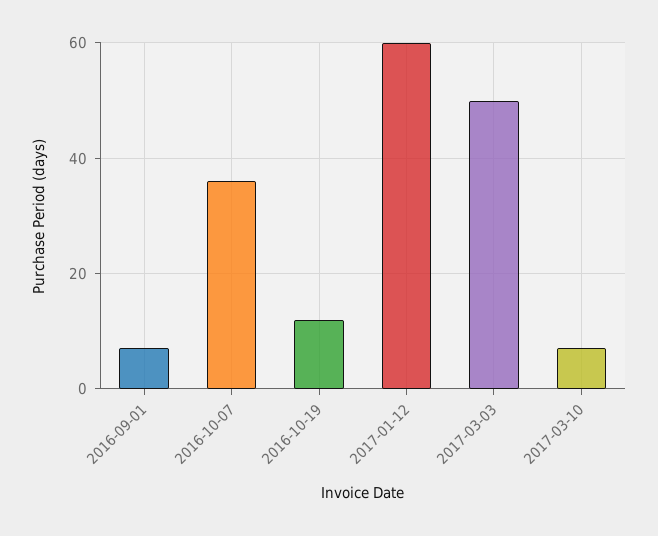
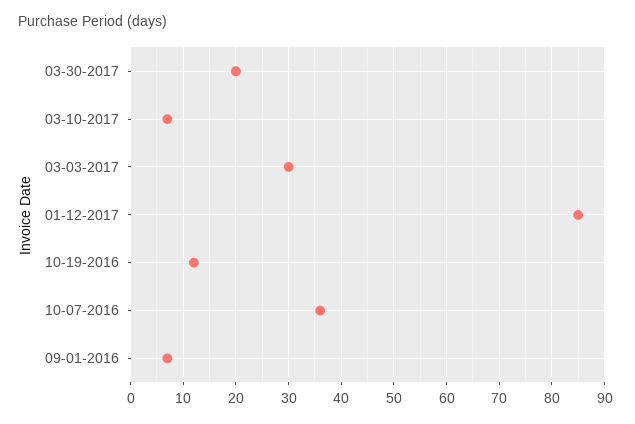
2017-01-12: 60 -> 85
2017-03-03: 50 -> 30
03-30-2017: none -> 20

